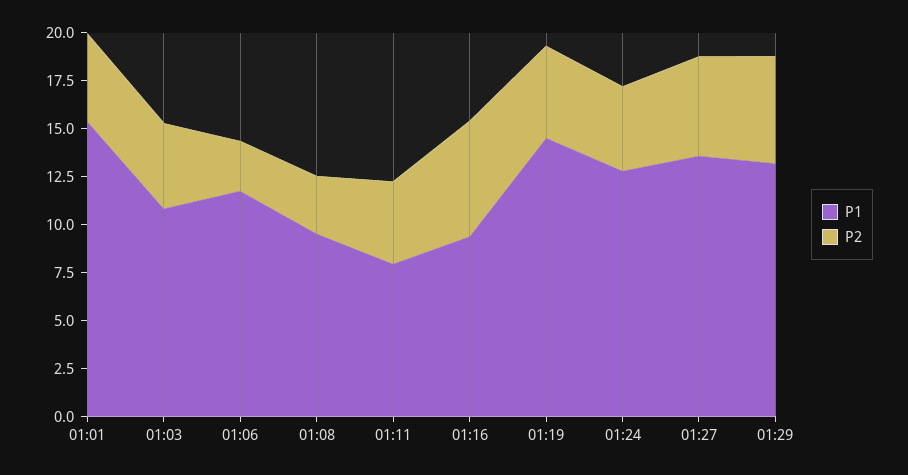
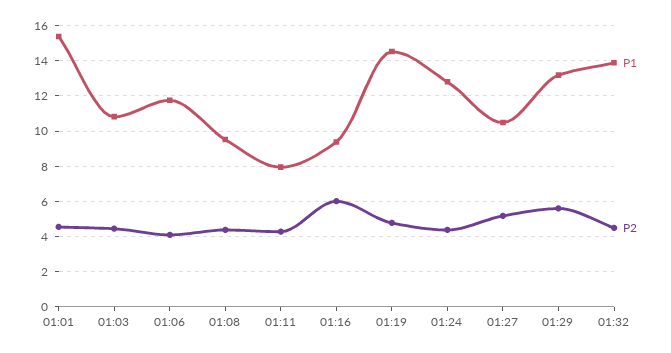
P2, 01:06: 2.5 -> 4
P2, 01:08: 3 -> 4.5
P1, 01:27: 13.5 -> 10.5
P1, 01:32: none -> 14
P2, 01:32: none -> 4.5

